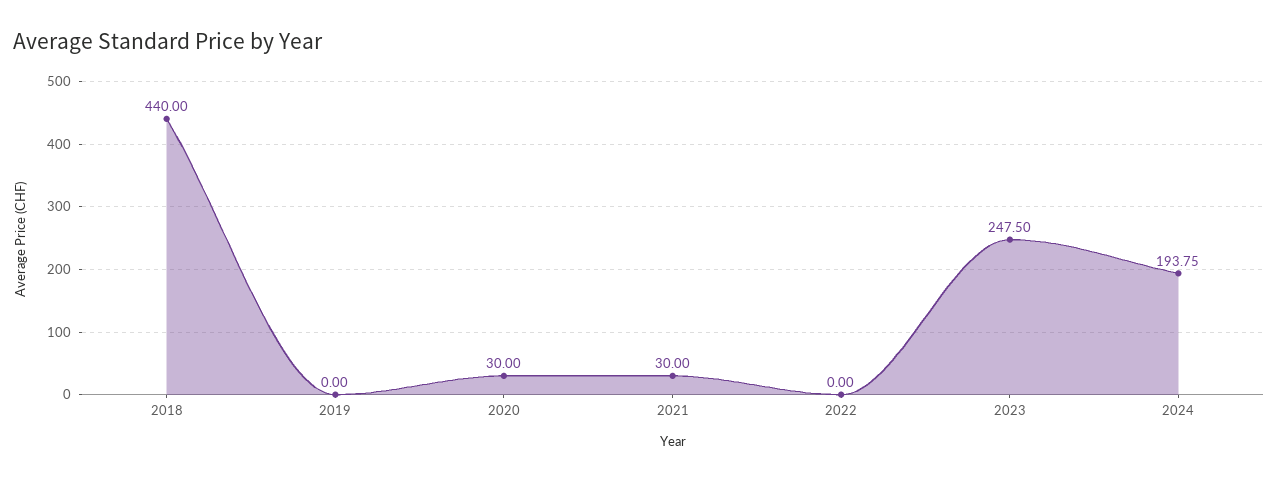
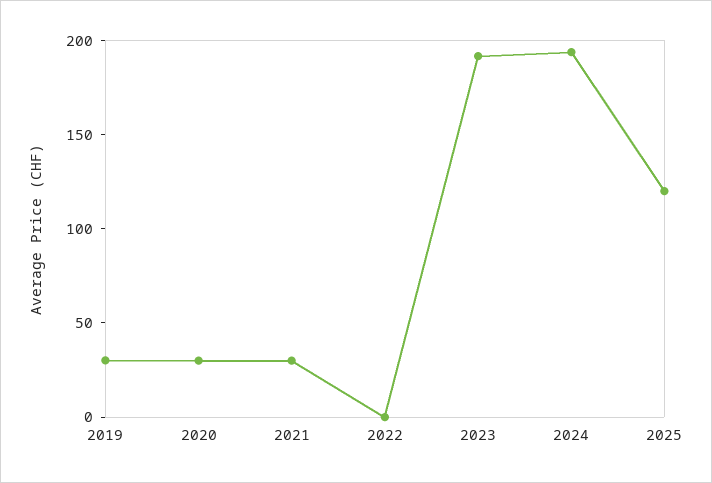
2018: 440 -> none
2019: 0 -> 30
2023: 247.5 -> 190
2025: none -> 120

